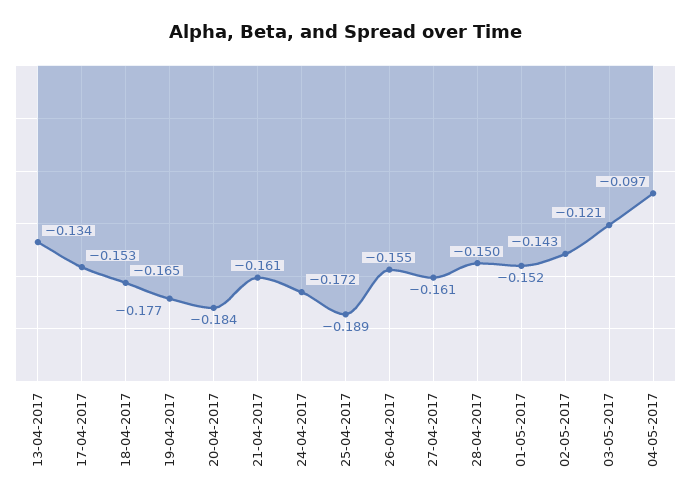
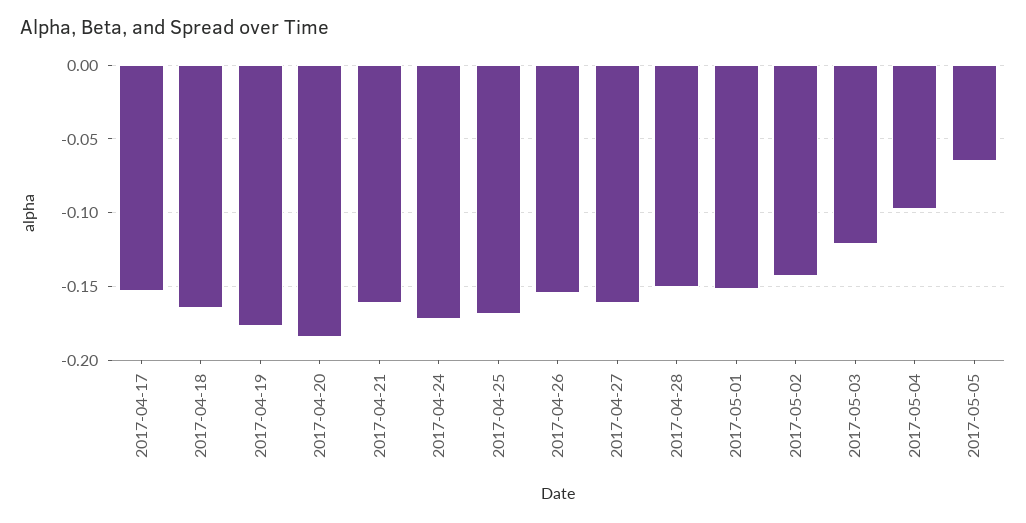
13-04-2017: -0.134 -> none
25-04-2017: -0.189 -> -0.17
2017-05-05: none -> -0.065

